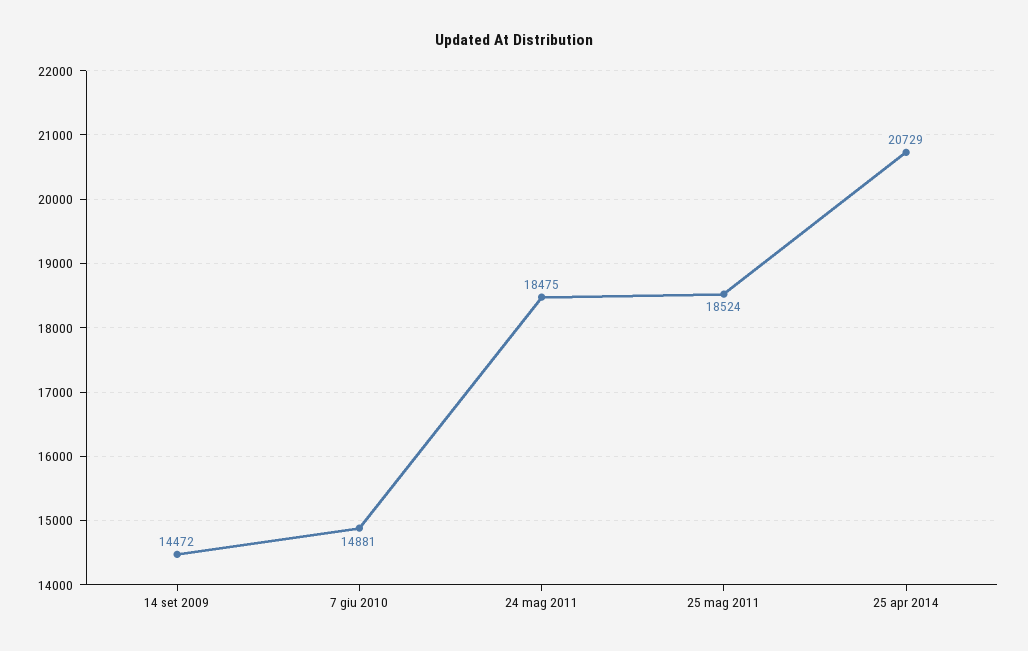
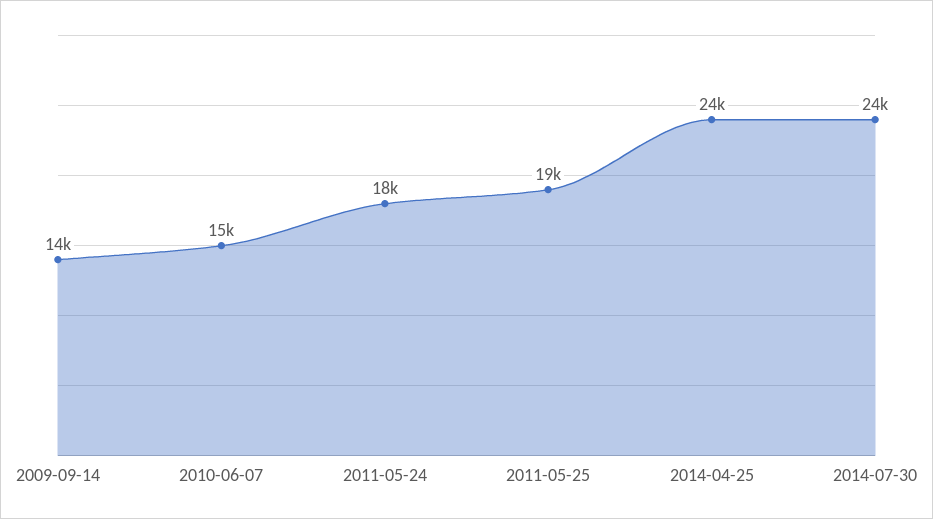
25 apr 2014: 20729 -> 24000
2014-07-30: none -> 24000

